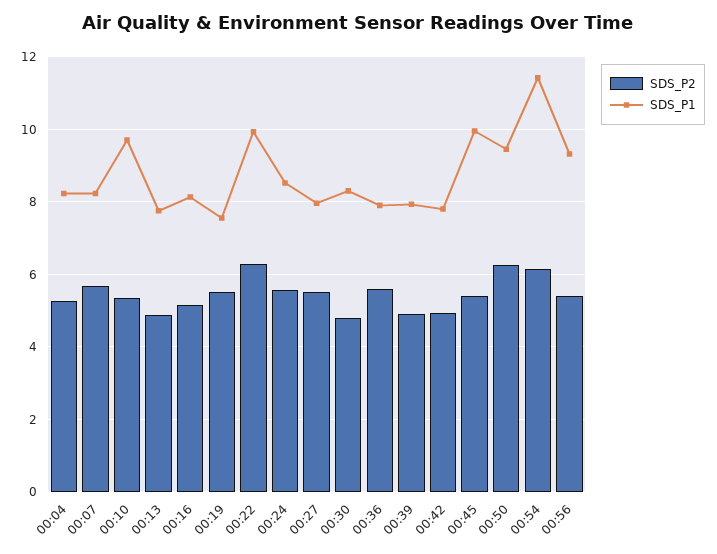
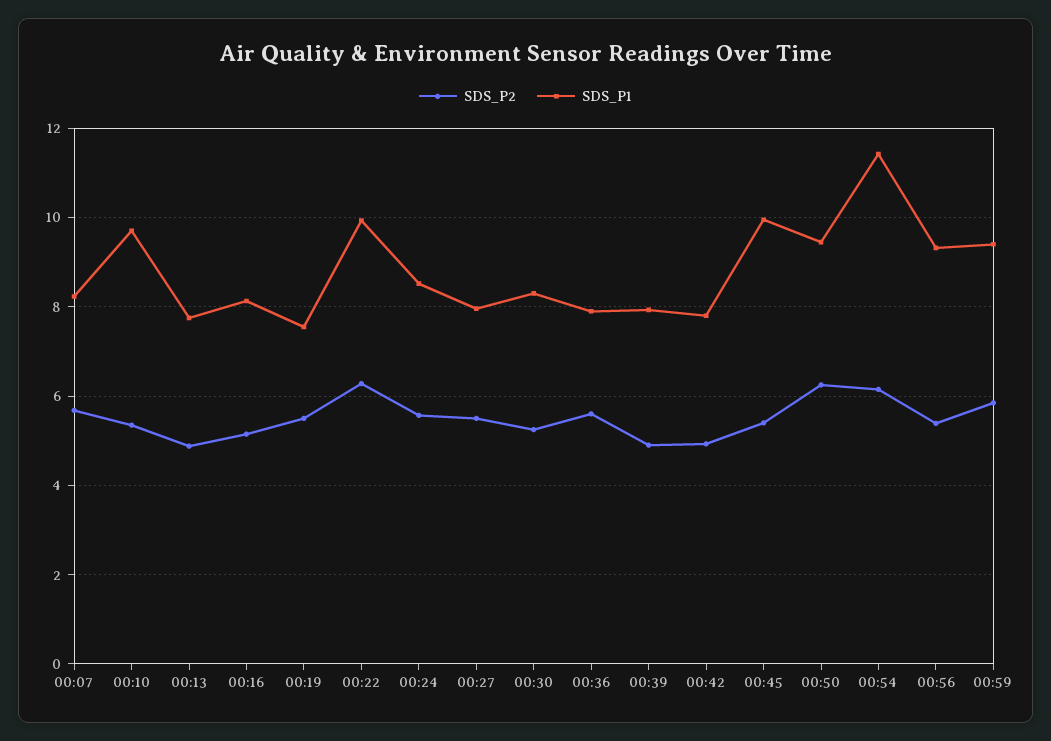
SDS_P2, 00:04: 5.2 -> none
SDS_P1, 00:04: 8.2 -> none
SDS_P2, 00:30: 4.8 -> 5.2
SDS_P2, 00:59: none -> 5.8
SDS_P1, 00:59: none -> 9.4

